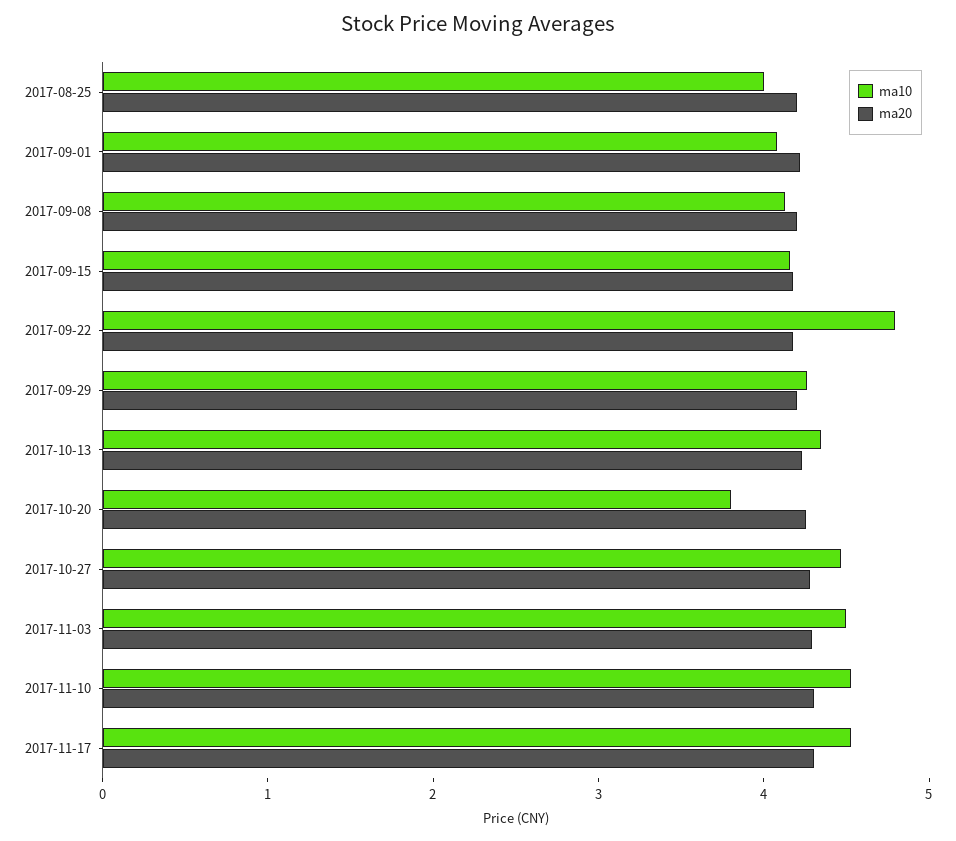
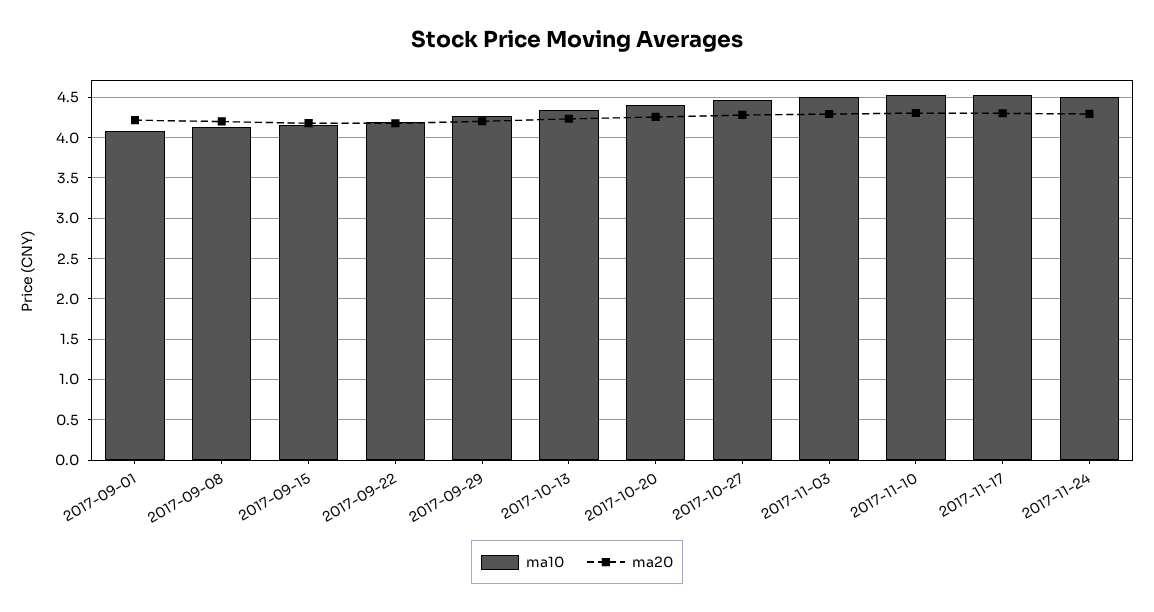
ma10, 2017-08-25: 4 -> none
ma20, 2017-08-25: 4.2 -> none
ma10, 2017-09-22: 4.8 -> 4.2
ma10, 2017-10-20: 3.8 -> 4.4
ma10, 2017-11-24: none -> 4.5
ma20, 2017-11-24: none -> 4.3

